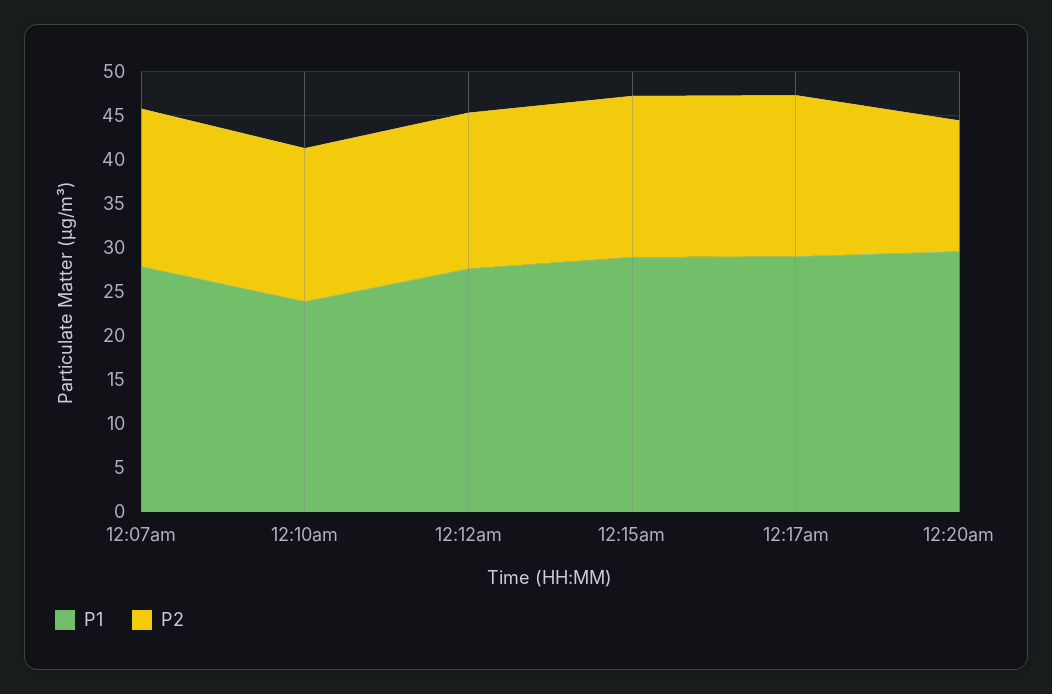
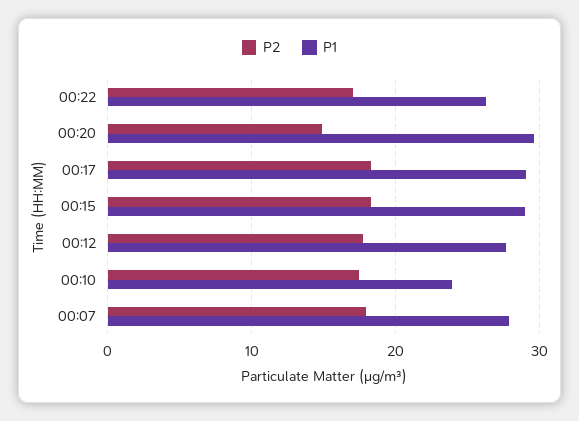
P2, 00:22: none -> 17
P1, 00:22: none -> 26

